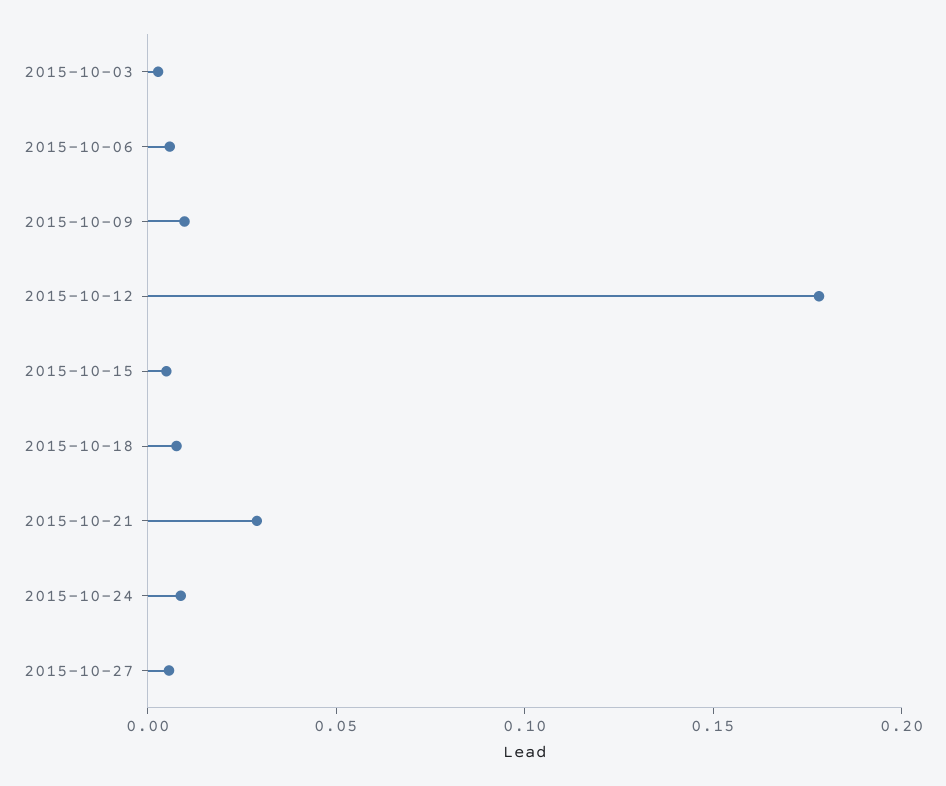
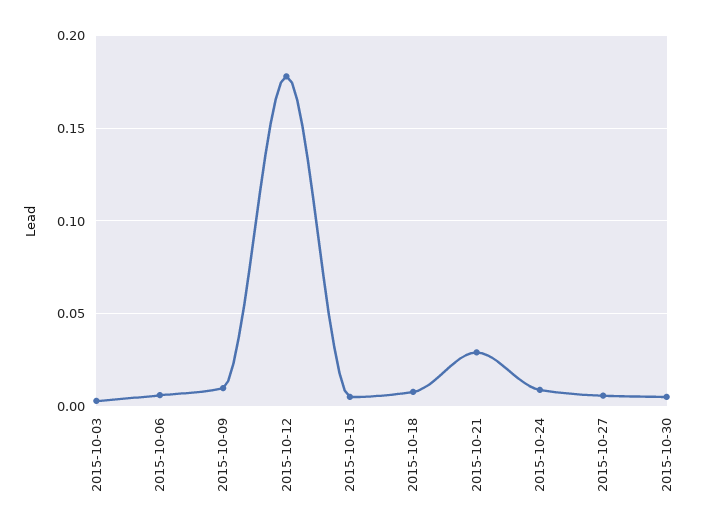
2015-10-30: none -> 0.005

